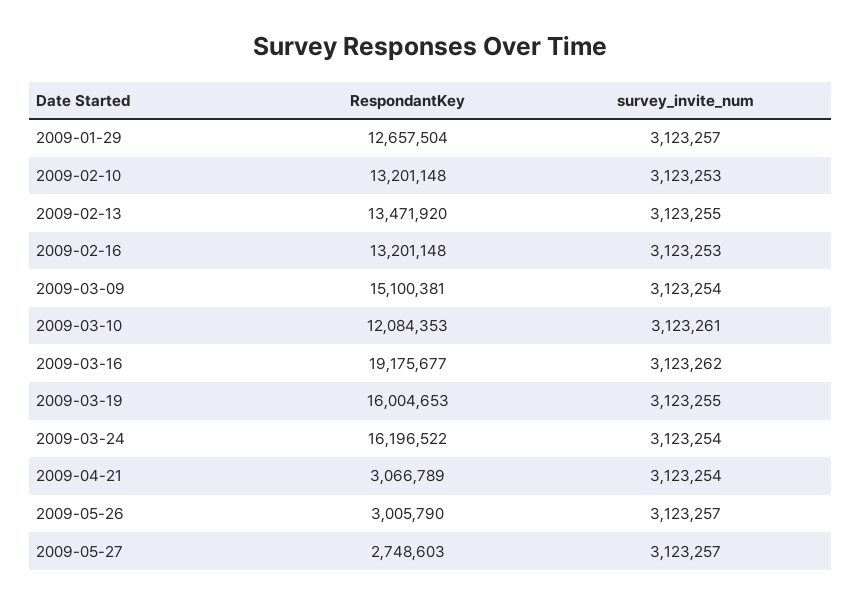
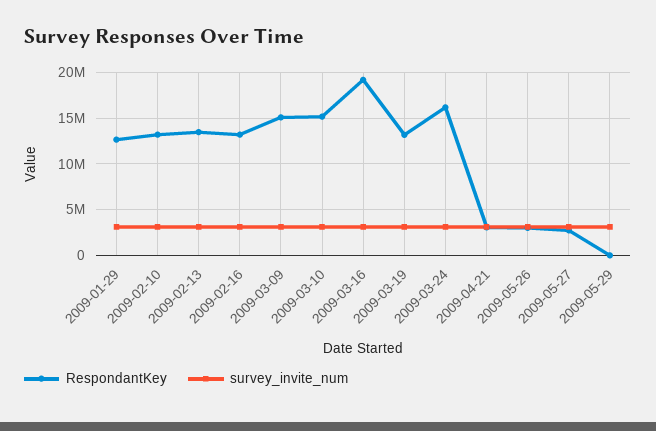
RespondantKey, 2009-03-10: 12084353 -> 15000000
RespondantKey, 2009-03-19: 16004653 -> 13000000
RespondantKey, 2009-05-29: none -> 0
survey_invite_num, 2009-05-29: none -> 3000000

